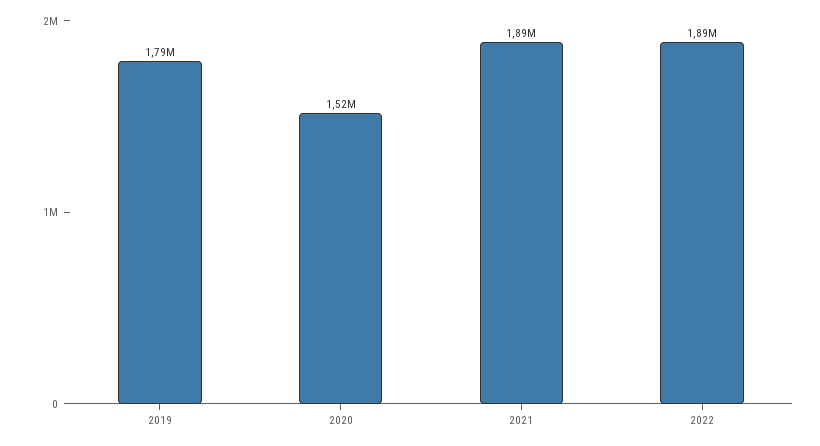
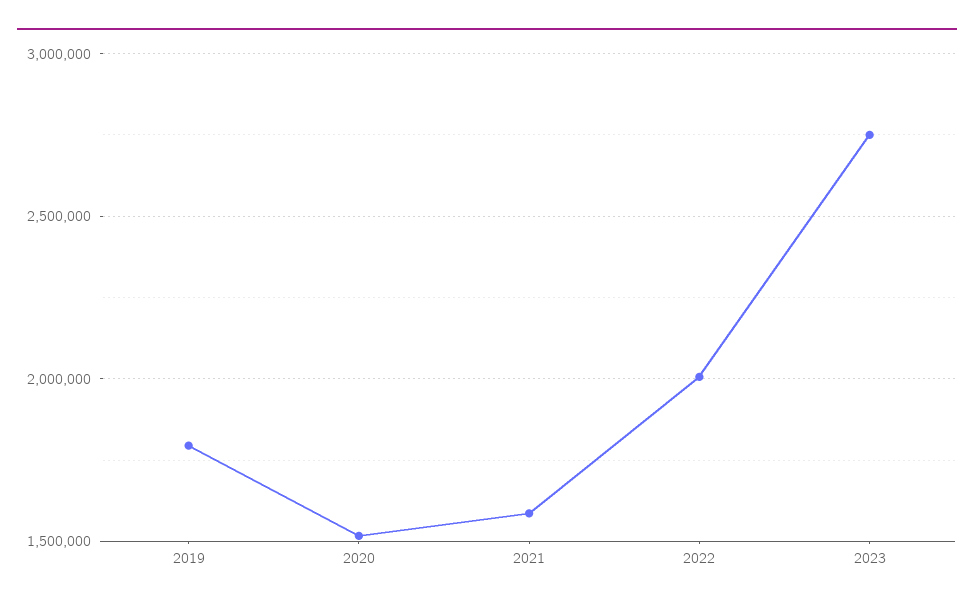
2021: 1890000 -> 1600000
2022: 1890000 -> 2000000
2023: none -> 2750000

